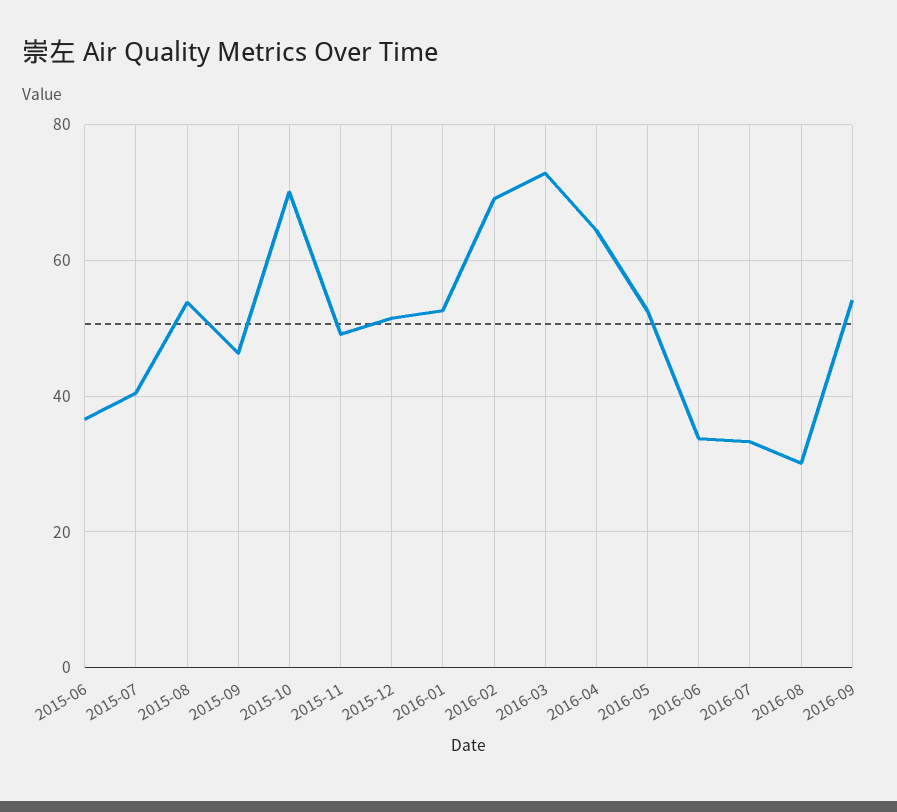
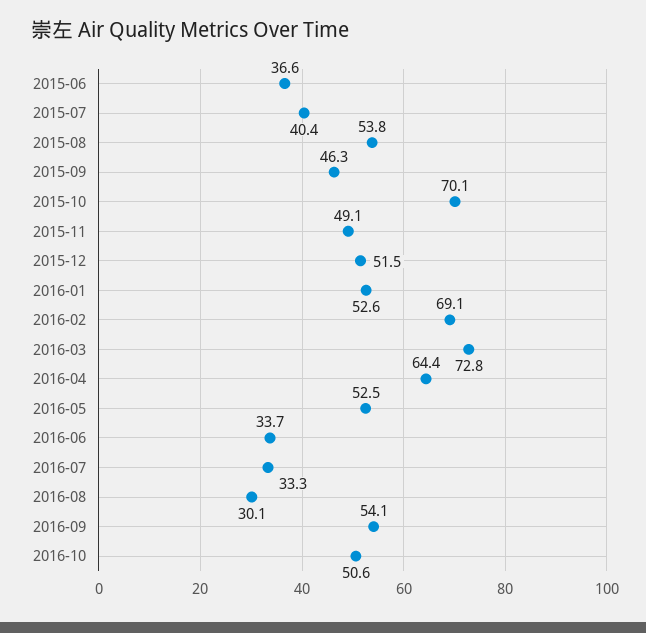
2016-10: none -> 50.6

